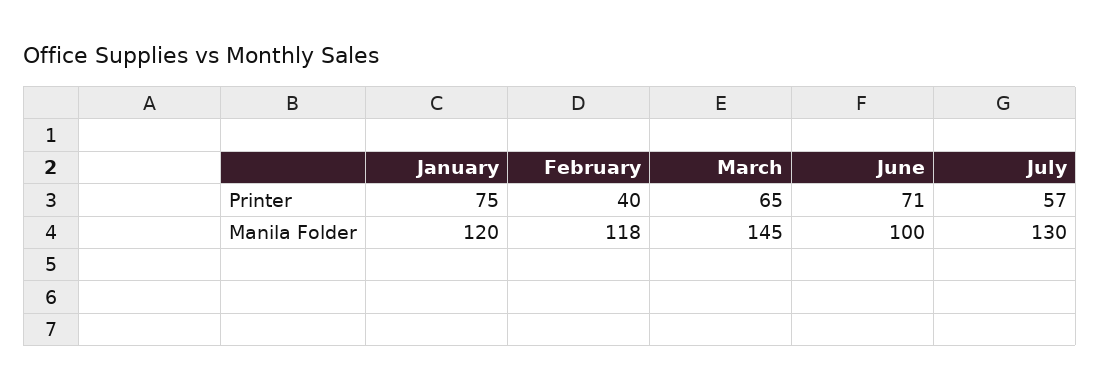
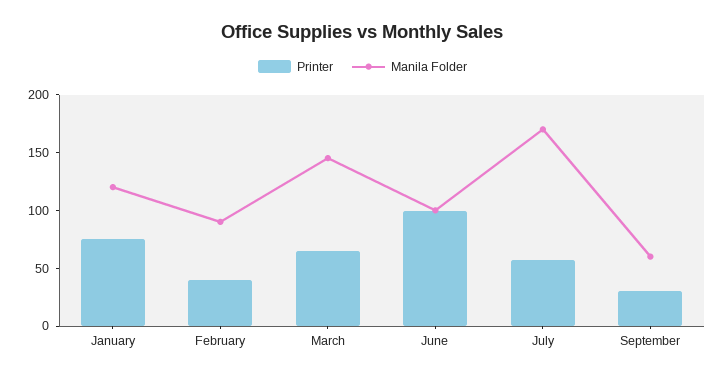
Printer, June: 71 -> 100
Manila Folder, February: 118 -> 90
Manila Folder, July: 130 -> 170
Printer, September: none -> 30
Manila Folder, September: none -> 60

